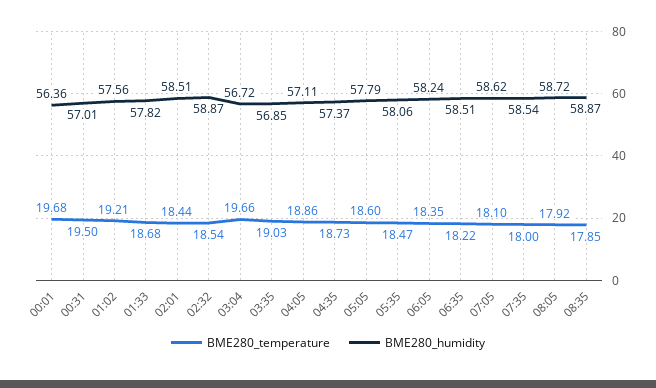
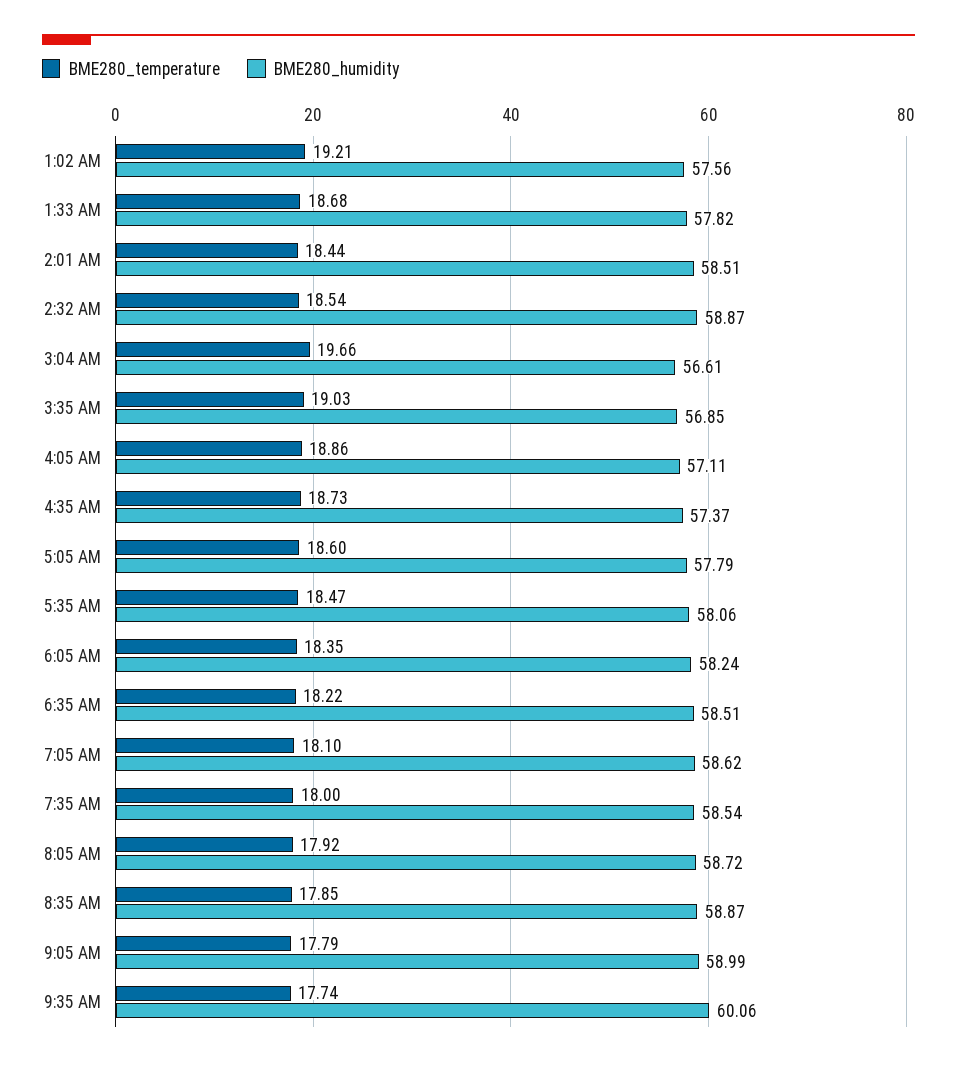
BME280_temperature, 00:01: 19.68 -> none
BME280_humidity, 00:01: 56.36 -> none
BME280_temperature, 00:31: 19.5 -> none
BME280_humidity, 00:31: 57.01 -> none
BME280_humidity, 03:04: 56.72 -> 56.61
BME280_temperature, 9:05 AM: none -> 17.79
BME280_humidity, 9:05 AM: none -> 58.99
BME280_temperature, 9:35 AM: none -> 17.74
BME280_humidity, 9:35 AM: none -> 60.06

